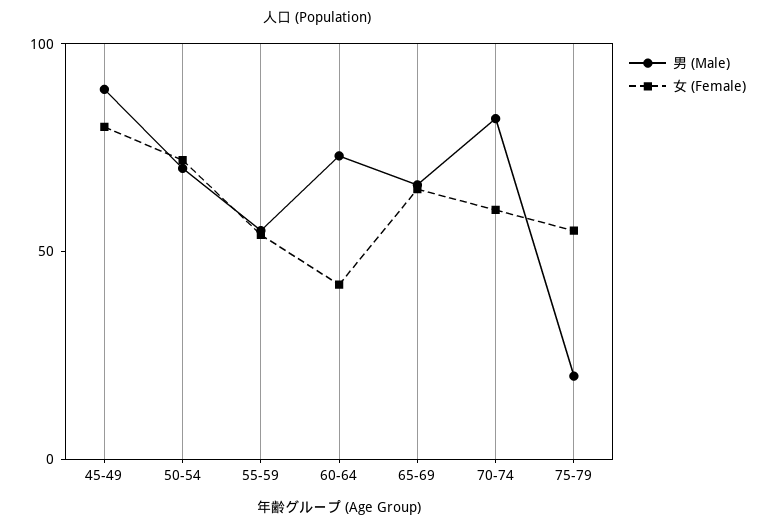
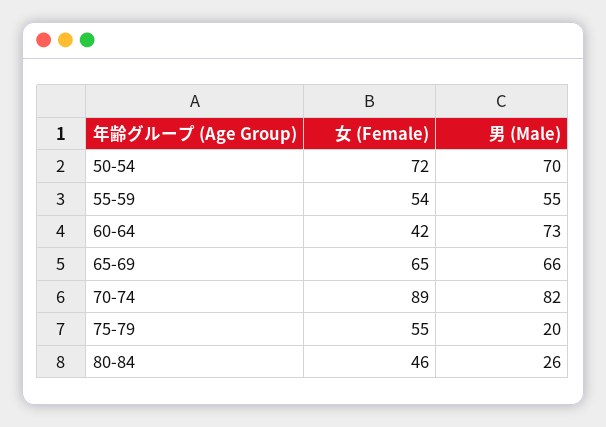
男 (Male), 45-49: 90 -> none
女 (Female), 45-49: 80 -> none
女 (Female), 70-74: 60 -> 89
女 (Female), 80-84: none -> 46
男 (Male), 80-84: none -> 26

